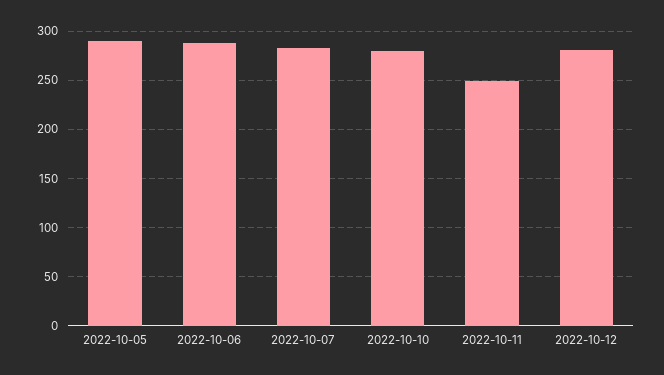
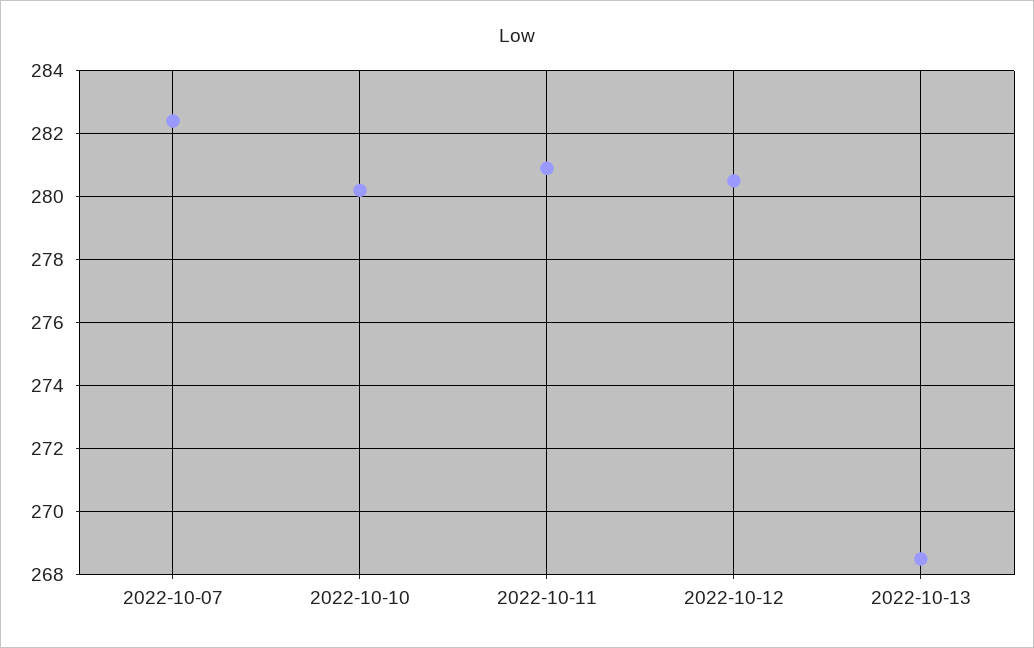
2022-10-05: 290 -> none
2022-10-06: 290 -> none
2022-10-11: 250 -> 281
2022-10-13: none -> 268.5

